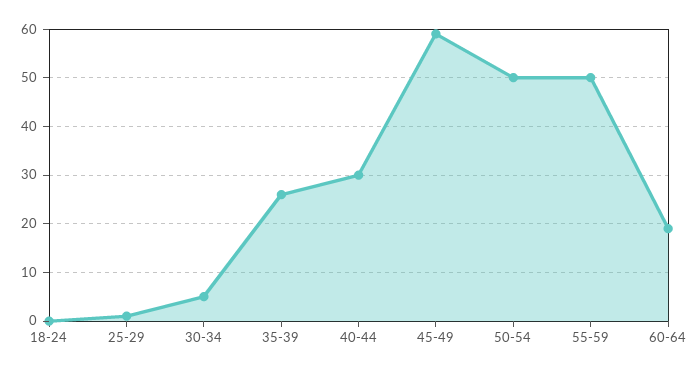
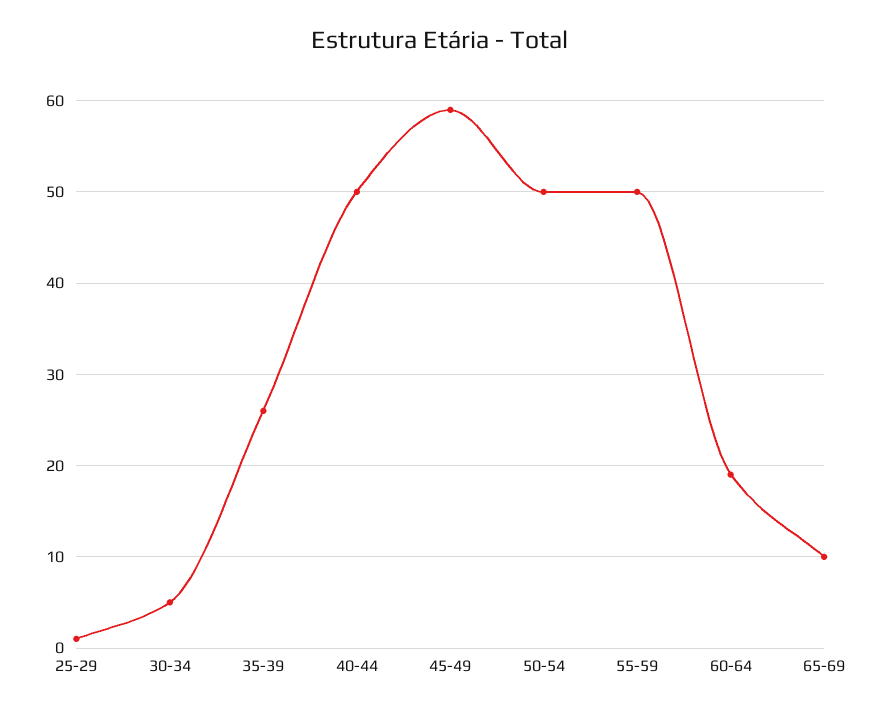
18-24: 0 -> none
40-44: 30 -> 50
65-69: none -> 10

